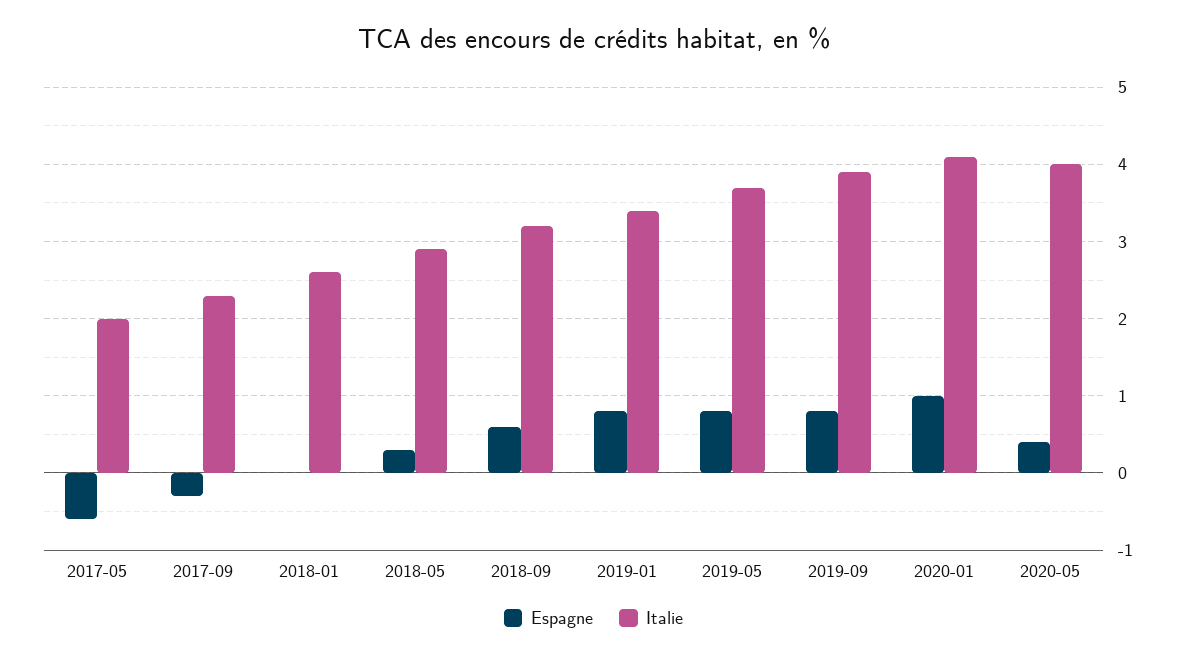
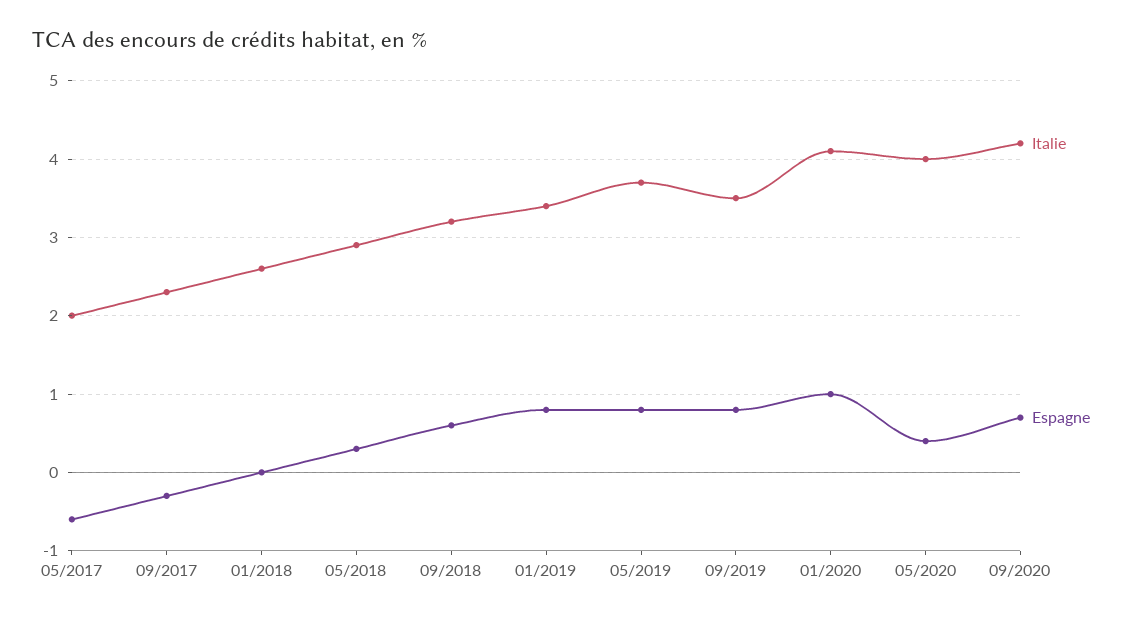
Italie, 2019-09: 3.9 -> 3.5
Italie, 09/2020: none -> 4.2
Espagne, 09/2020: none -> 0.7

